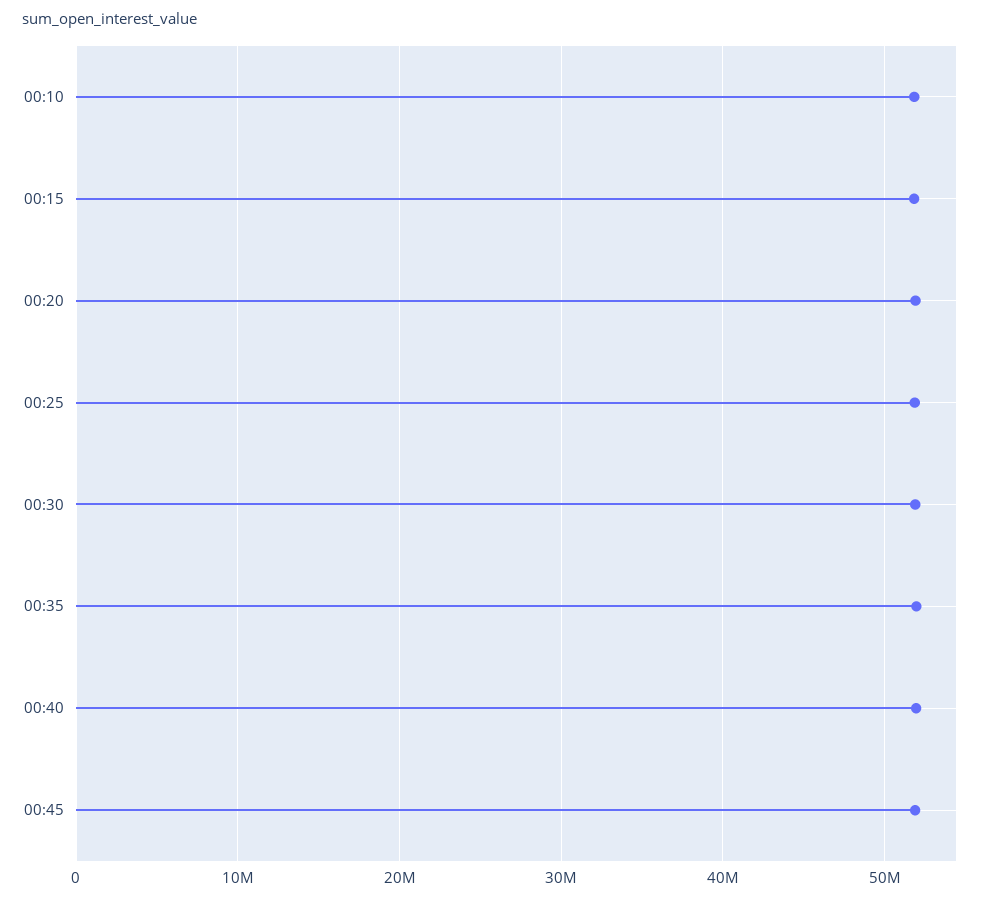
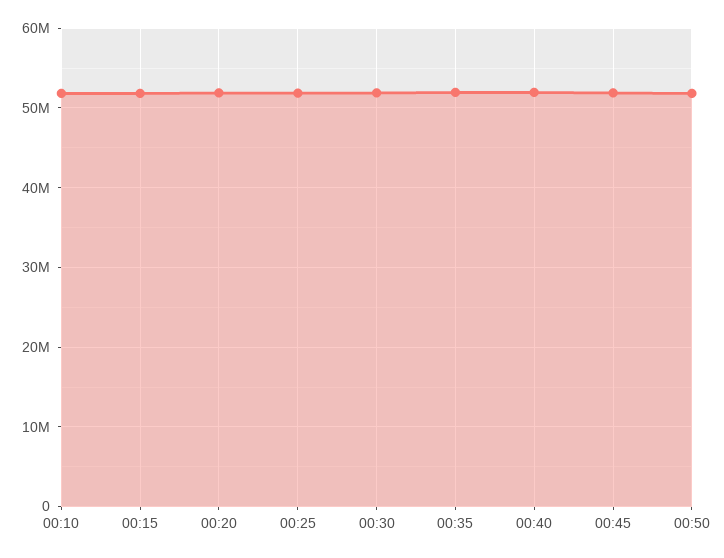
00:50: none -> 52000000

